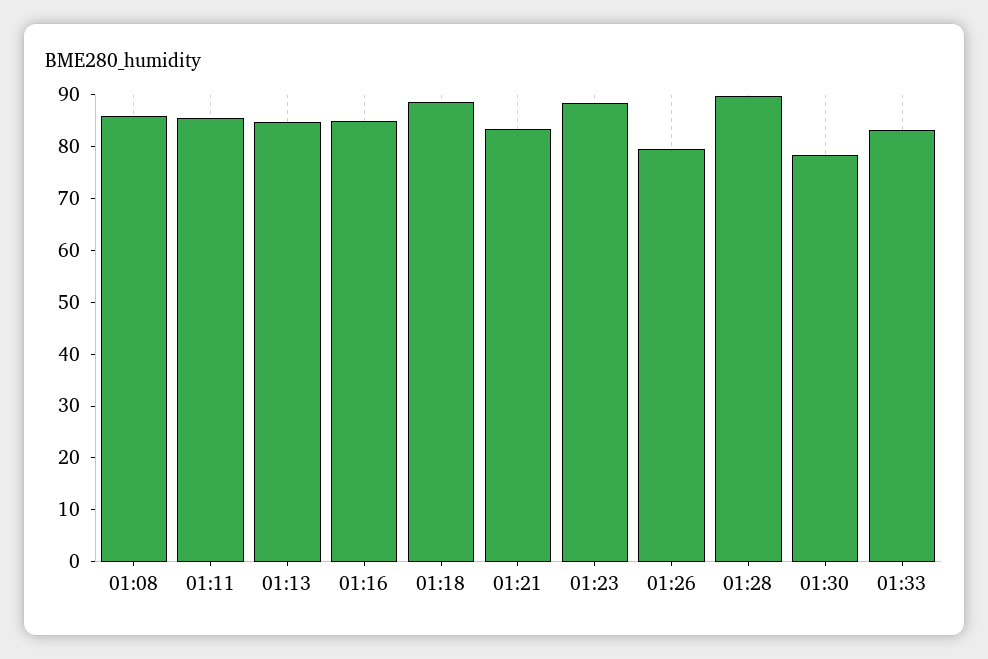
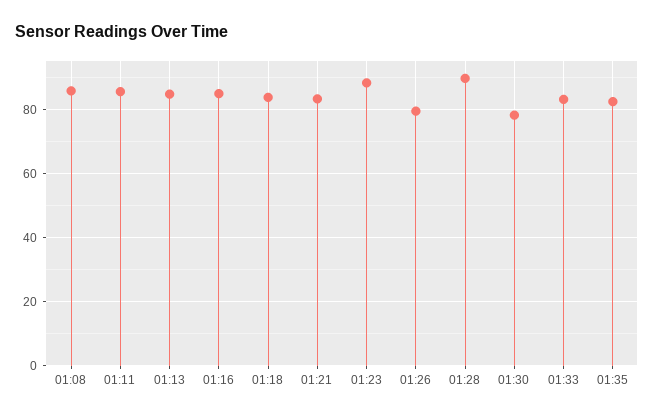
01:18: 88 -> 84
01:35: none -> 82

